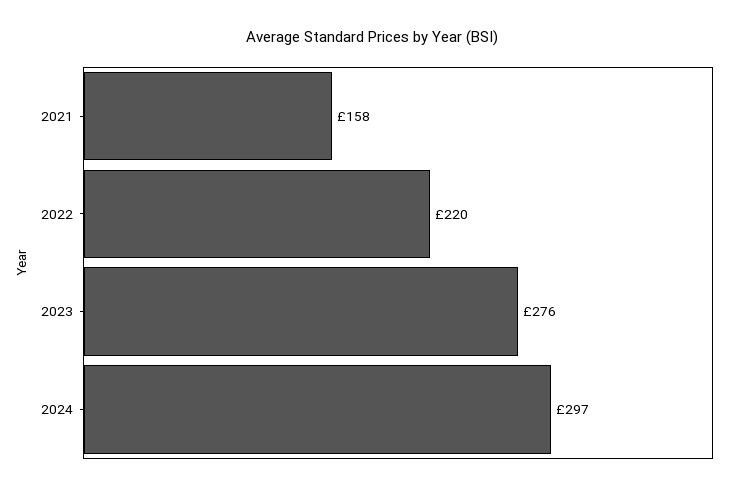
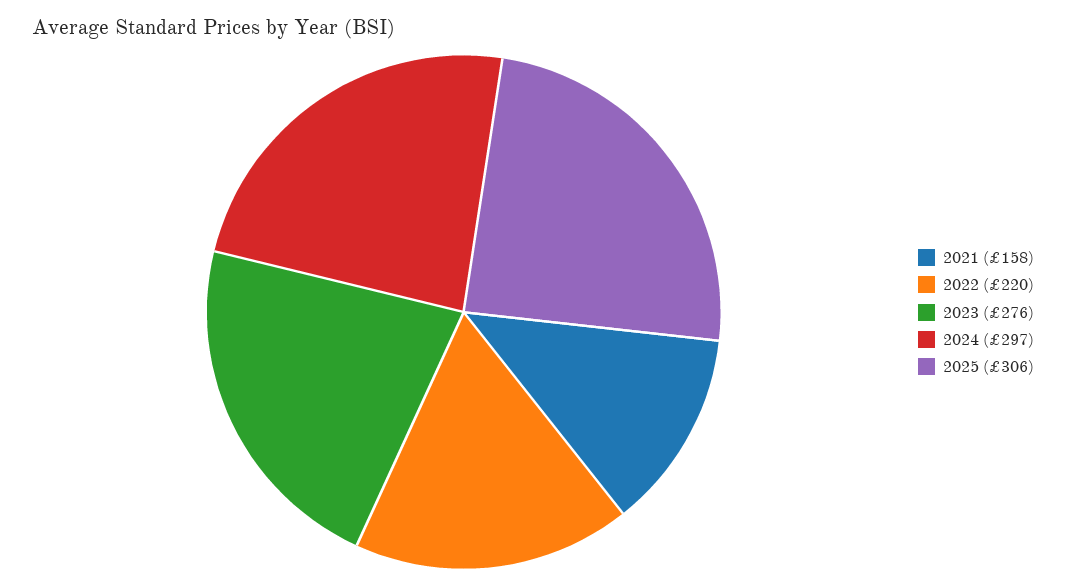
2025: none -> 306

